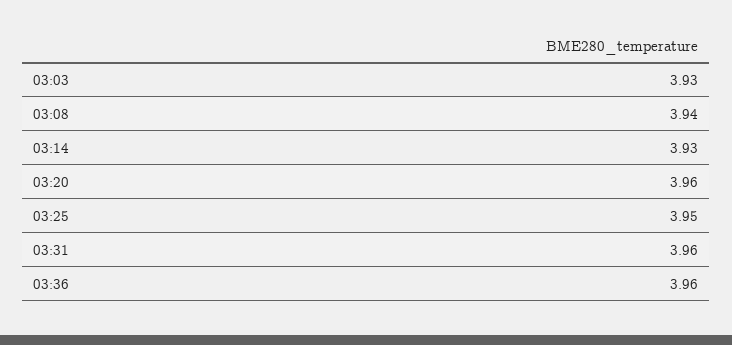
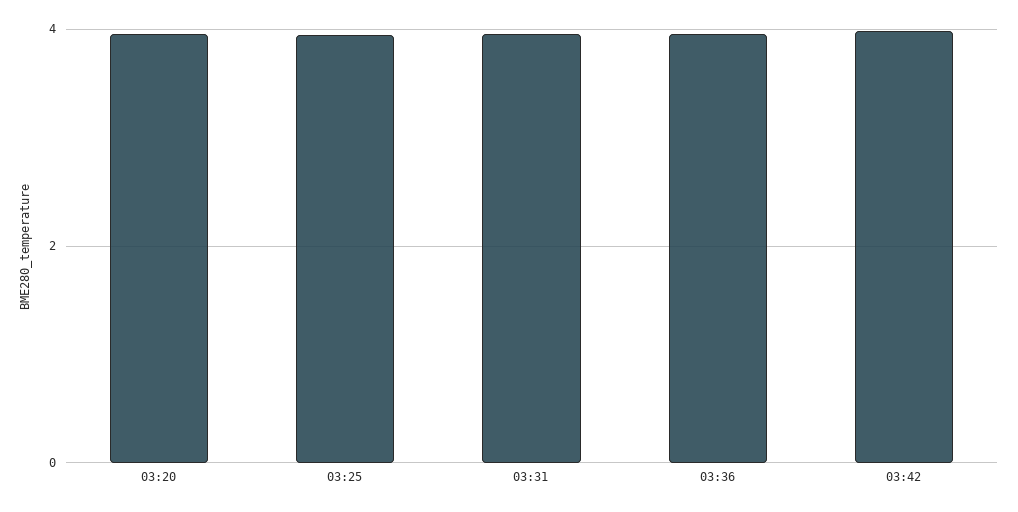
03:03: 3.93 -> none
03:08: 3.94 -> none
03:14: 3.93 -> none
03:42: none -> 4

